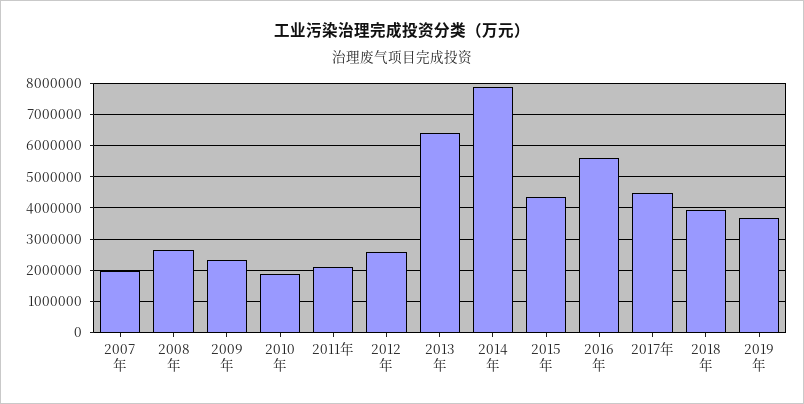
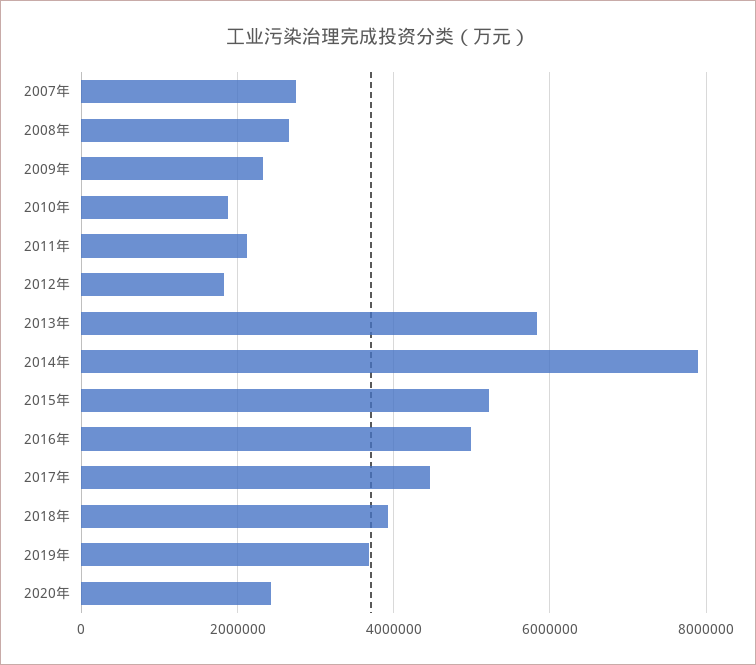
2007年: 2000000 -> 2800000
2012年: 2600000 -> 1800000
2013年: 6400000 -> 5800000
2015年: 4400000 -> 5200000
2016年: 5600000 -> 5000000
2020年: none -> 2400000

